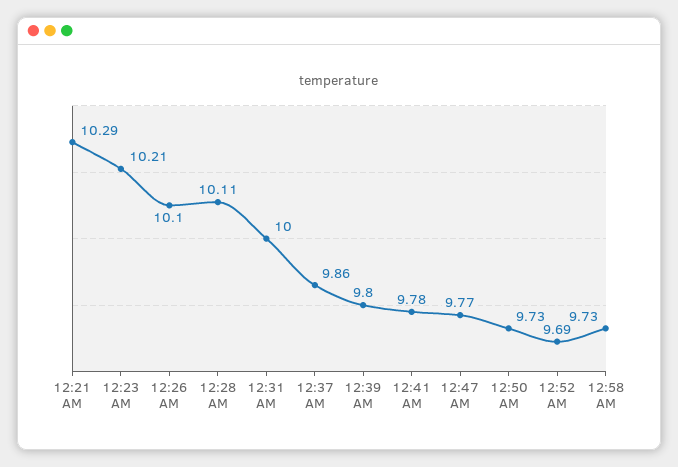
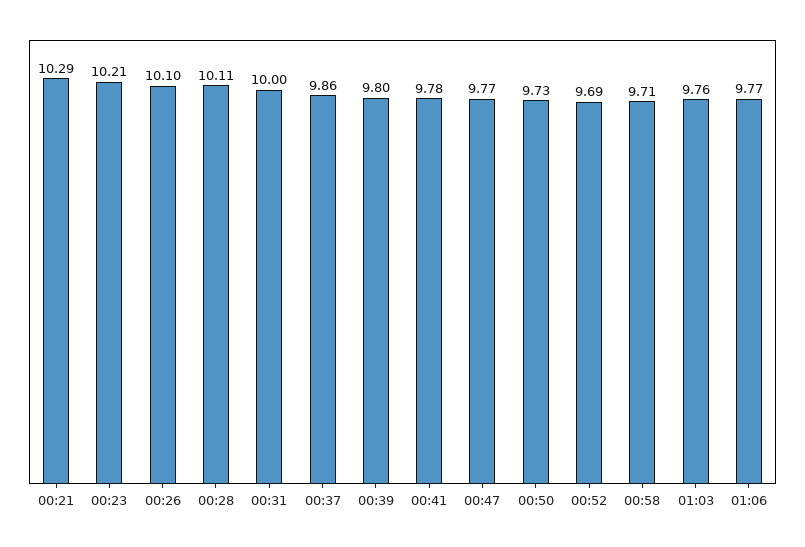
12:58 AM: 9.73 -> 9.71
01:03: none -> 9.76
01:06: none -> 9.77

